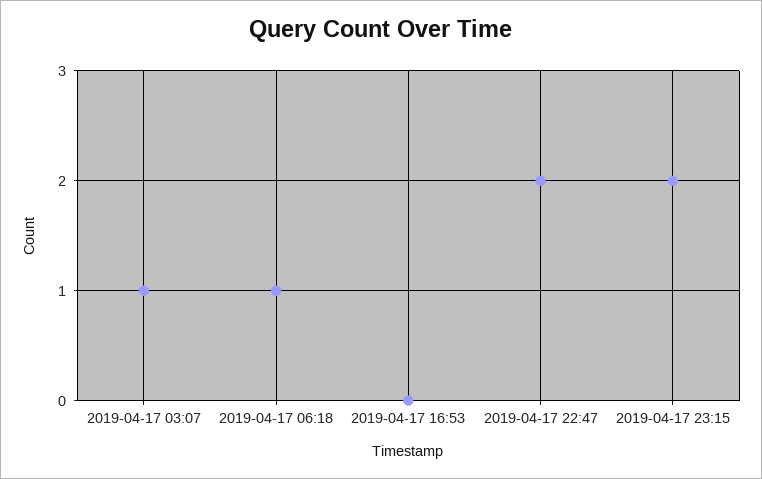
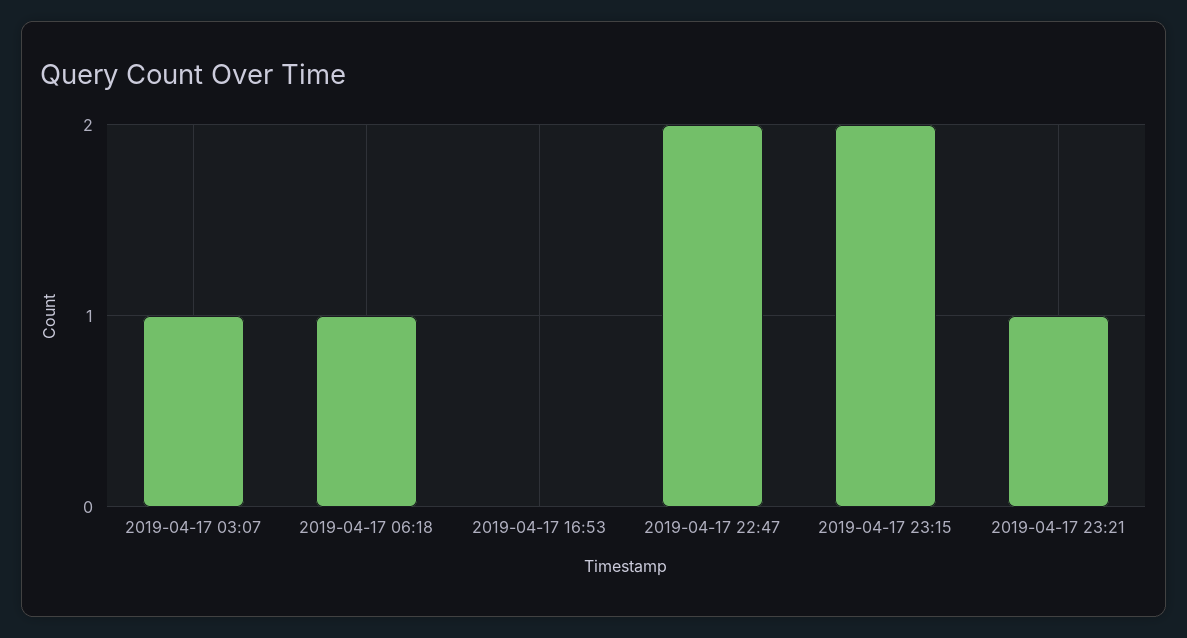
2019-04-17 23:21: none -> 1

